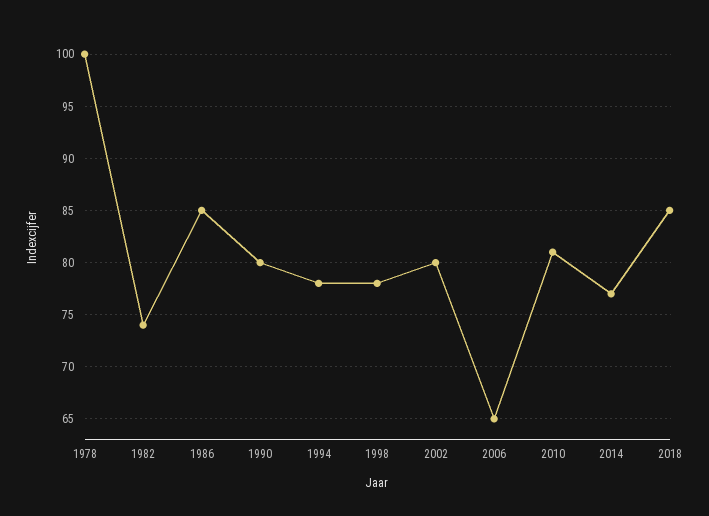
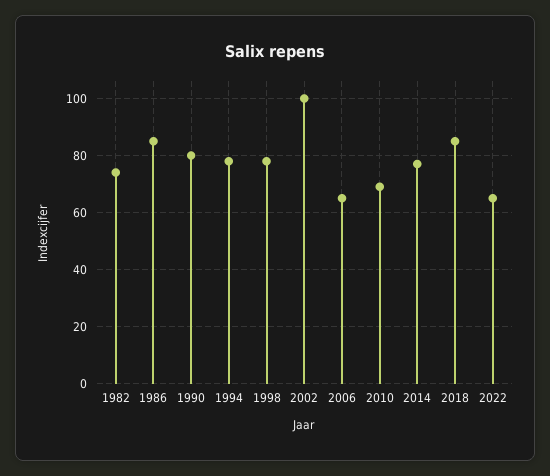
1978: 100 -> none
2002: 80 -> 100
2010: 81 -> 70
2022: none -> 65

